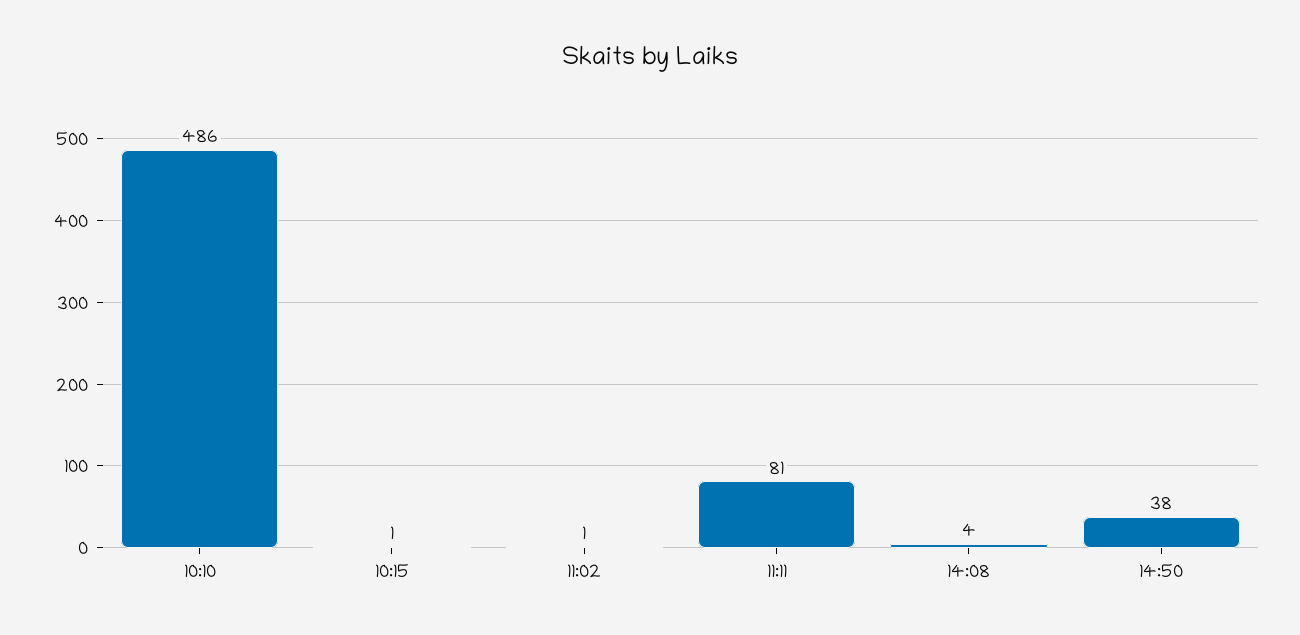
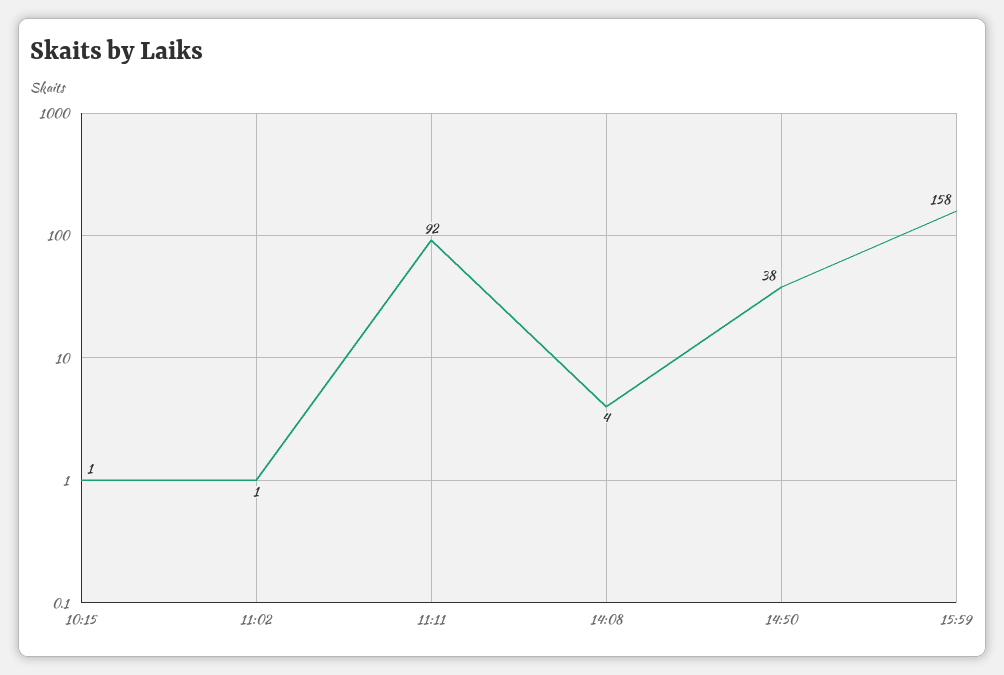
10:10: 486 -> none
11:11: 81 -> 92
15:59: none -> 158

